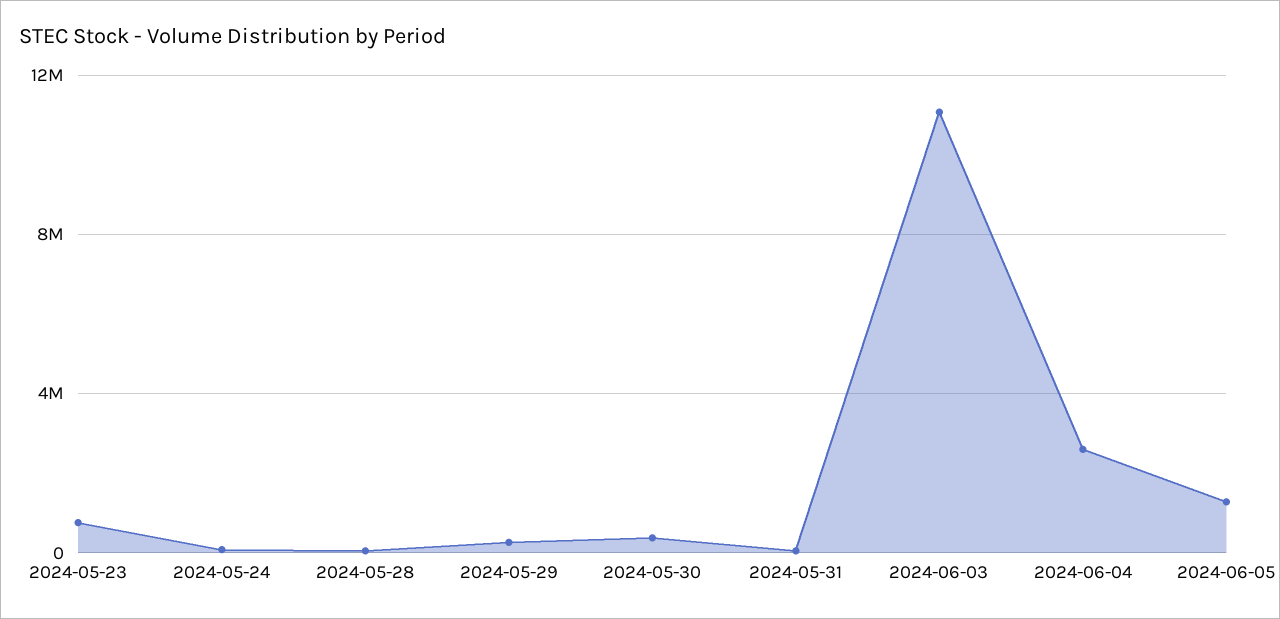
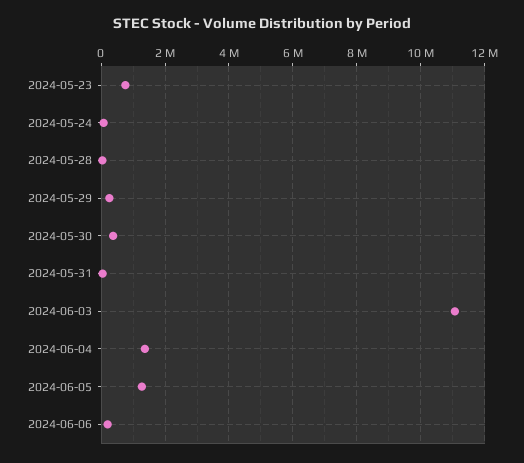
2024-06-04: 2500000 -> 1400000
2024-06-06: none -> 200000

